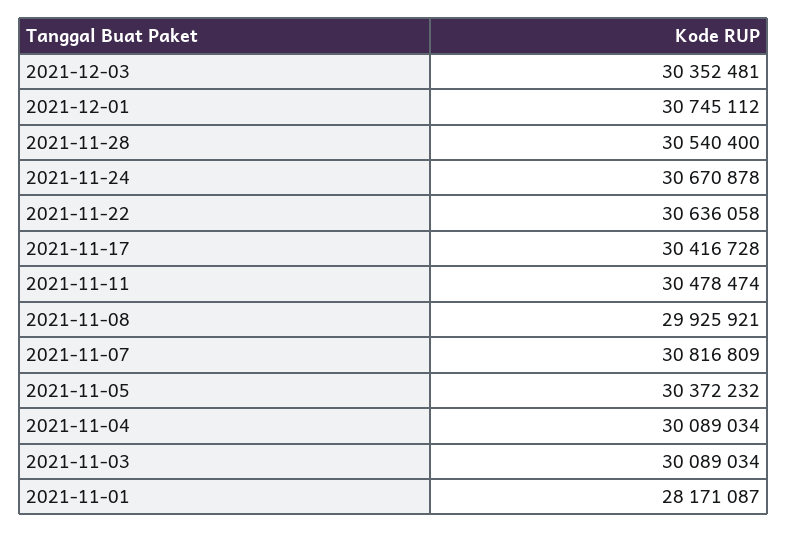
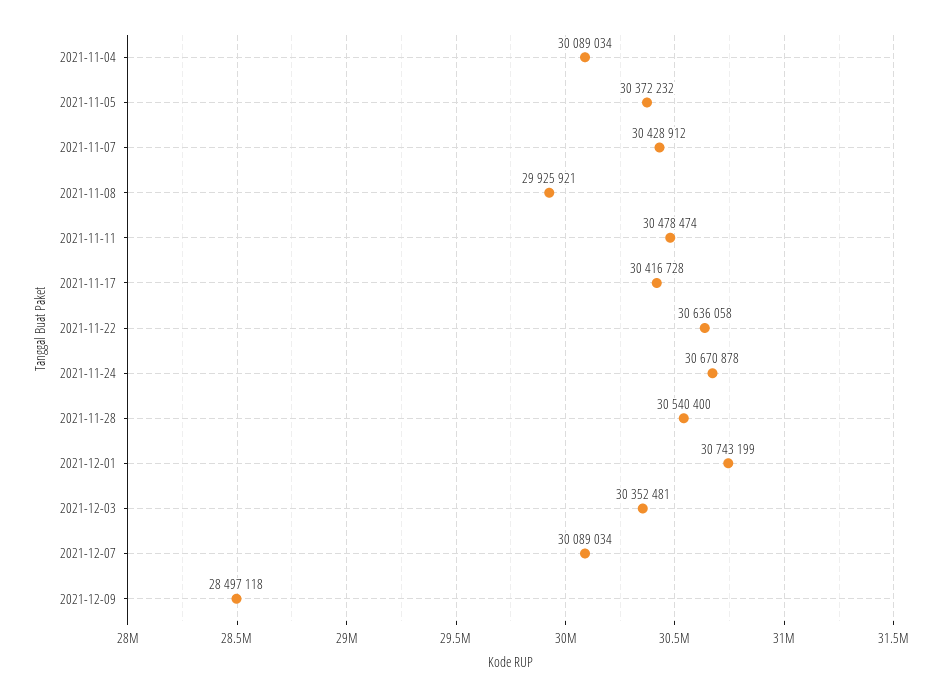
2021-12-01: 30745112 -> 30743199
2021-11-07: 30816809 -> 30428912
2021-11-03: 30089034 -> none
2021-11-01: 28171087 -> none
2021-12-07: none -> 30089034
2021-12-09: none -> 28497118

